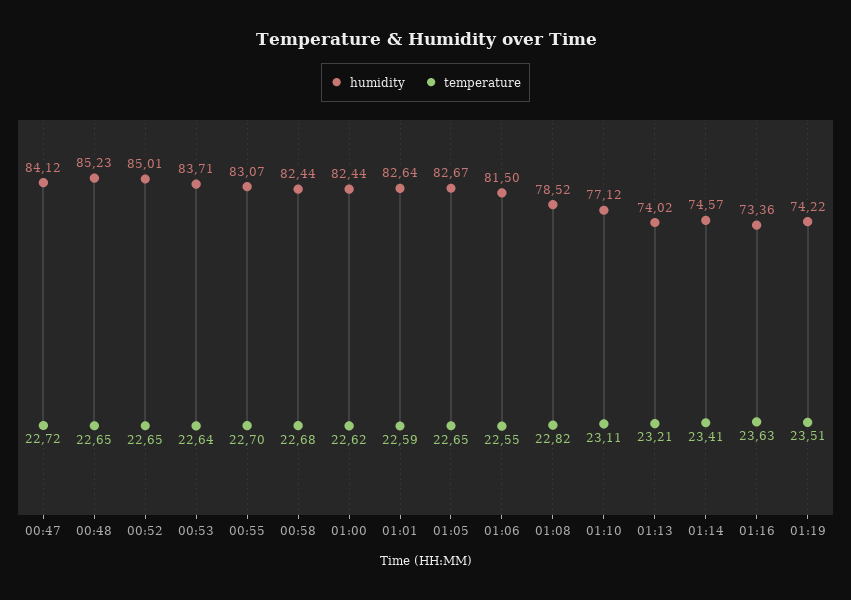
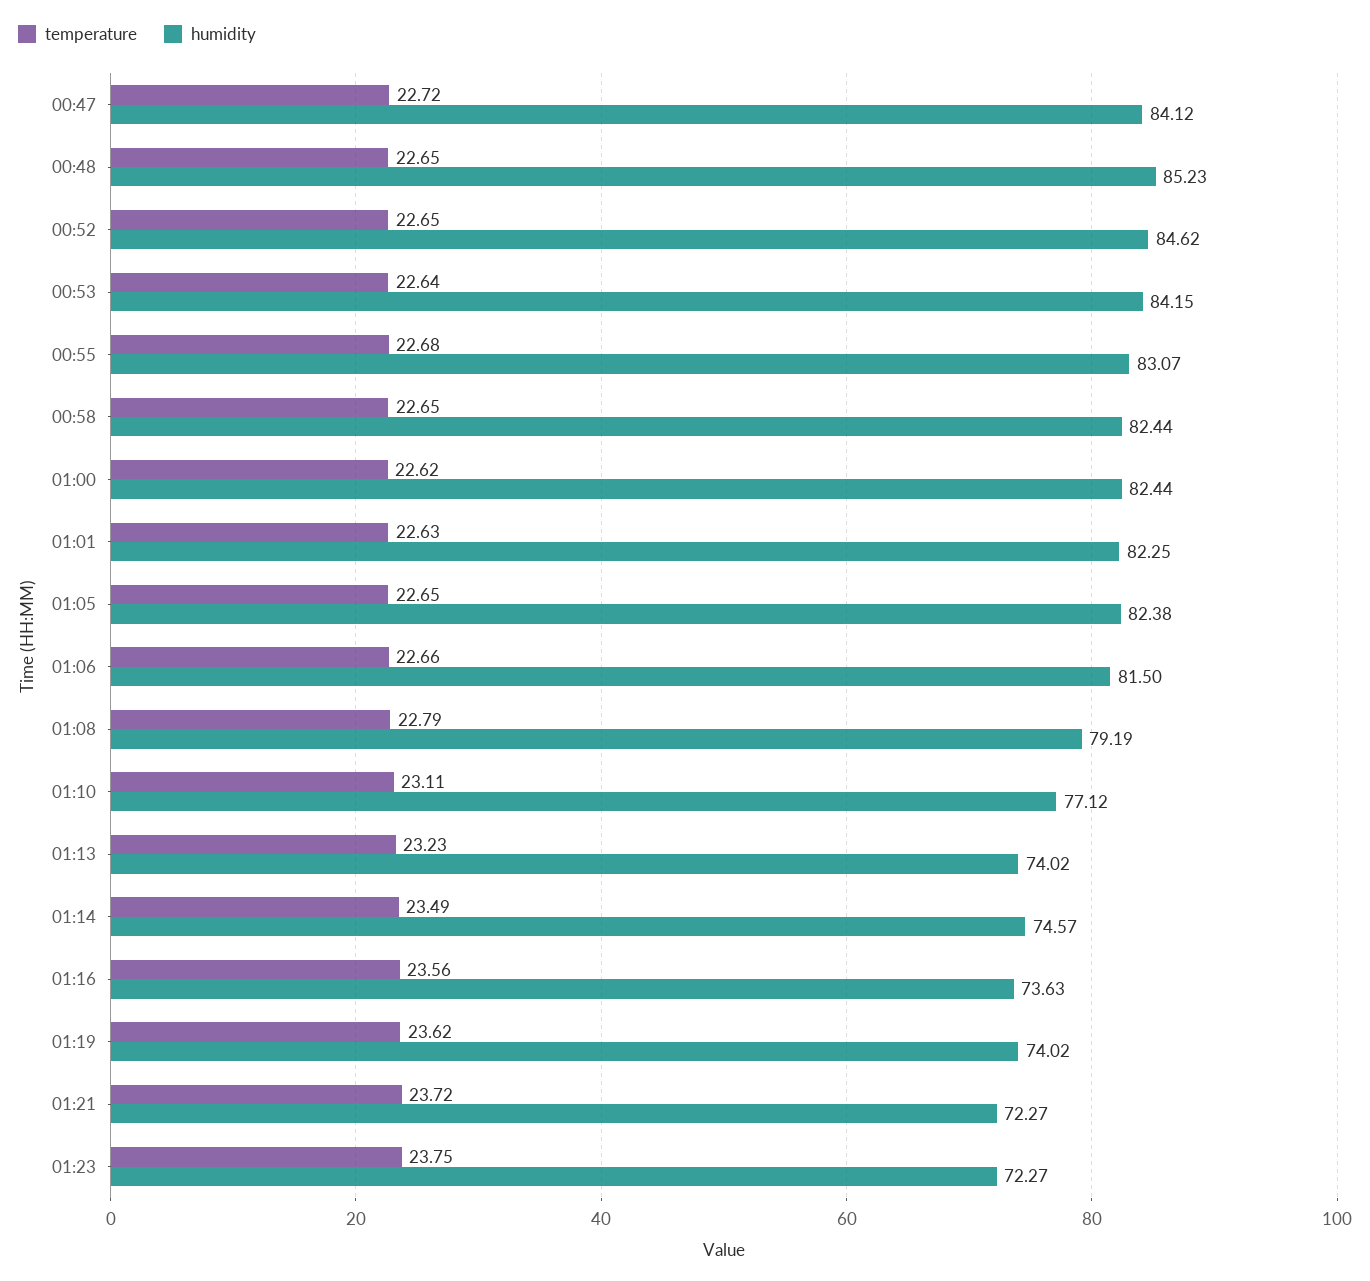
humidity, 00:52: 85.01 -> 84.62
humidity, 00:53: 83.71 -> 84.15
temperature, 00:55: 22.7 -> 22.68
temperature, 00:58: 22.68 -> 22.65
humidity, 01:01: 82.64 -> 82.25
temperature, 01:01: 22.59 -> 22.63
humidity, 01:05: 82.67 -> 82.38
temperature, 01:06: 22.55 -> 22.66
humidity, 01:08: 78.52 -> 79.19
temperature, 01:08: 22.82 -> 22.79
temperature, 01:13: 23.21 -> 23.23
temperature, 01:14: 23.41 -> 23.49
humidity, 01:16: 73.36 -> 73.63
temperature, 01:16: 23.63 -> 23.56
humidity, 01:19: 74.22 -> 74.02
temperature, 01:19: 23.51 -> 23.62
temperature, 01:21: none -> 23.72
humidity, 01:21: none -> 72.27
temperature, 01:23: none -> 23.75
humidity, 01:23: none -> 72.27

